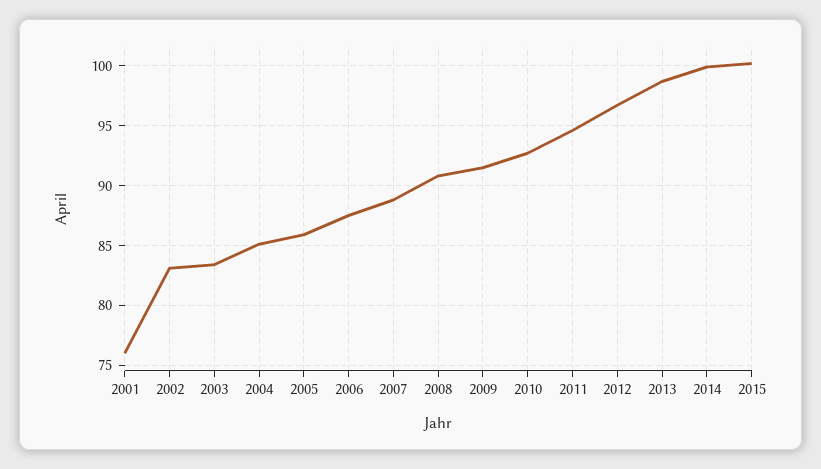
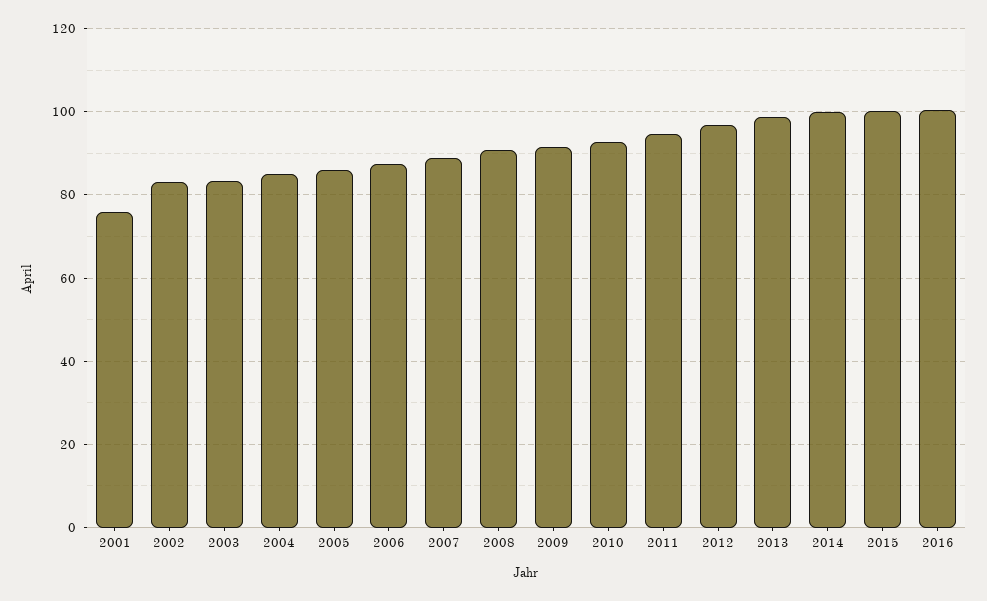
2016: none -> 100

